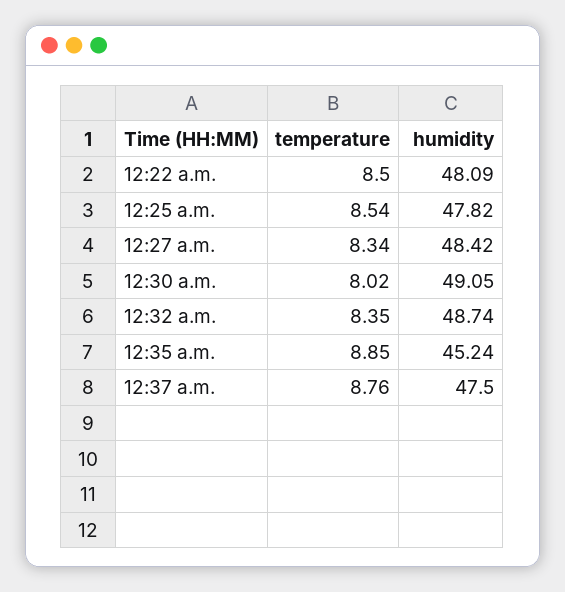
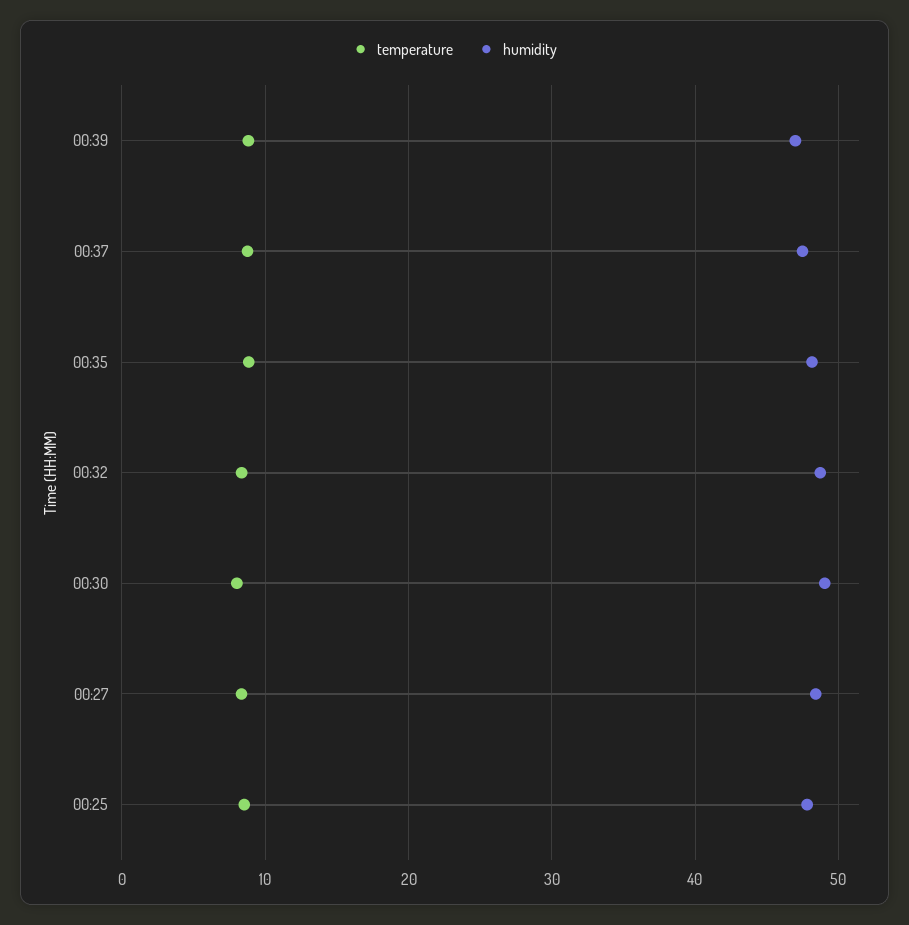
temperature, 12:22 a.m.: 8.5 -> none
humidity, 12:22 a.m.: 48.09 -> none
humidity, 12:35 a.m.: 45.24 -> 48
temperature, 00:39: none -> 9
humidity, 00:39: none -> 47

